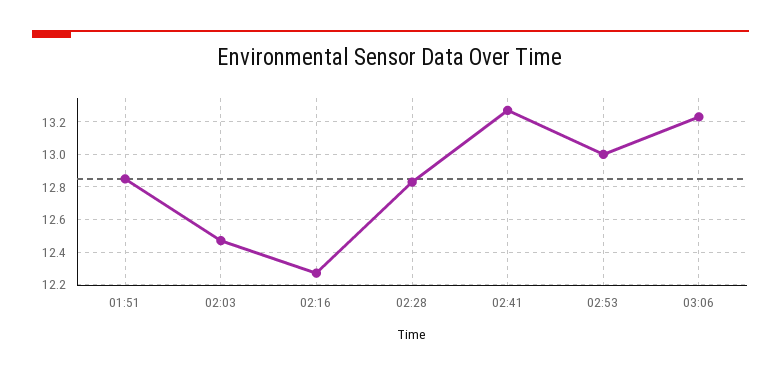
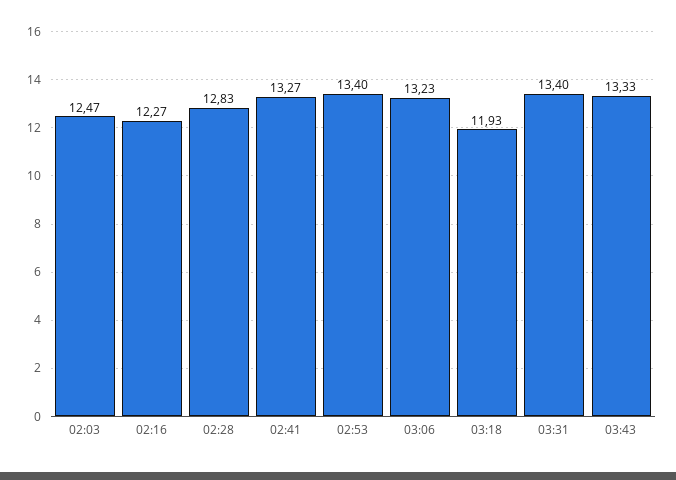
01:51: 12.85 -> none
02:53: 13 -> 13.4
03:18: none -> 11.93
03:31: none -> 13.4
03:43: none -> 13.33

